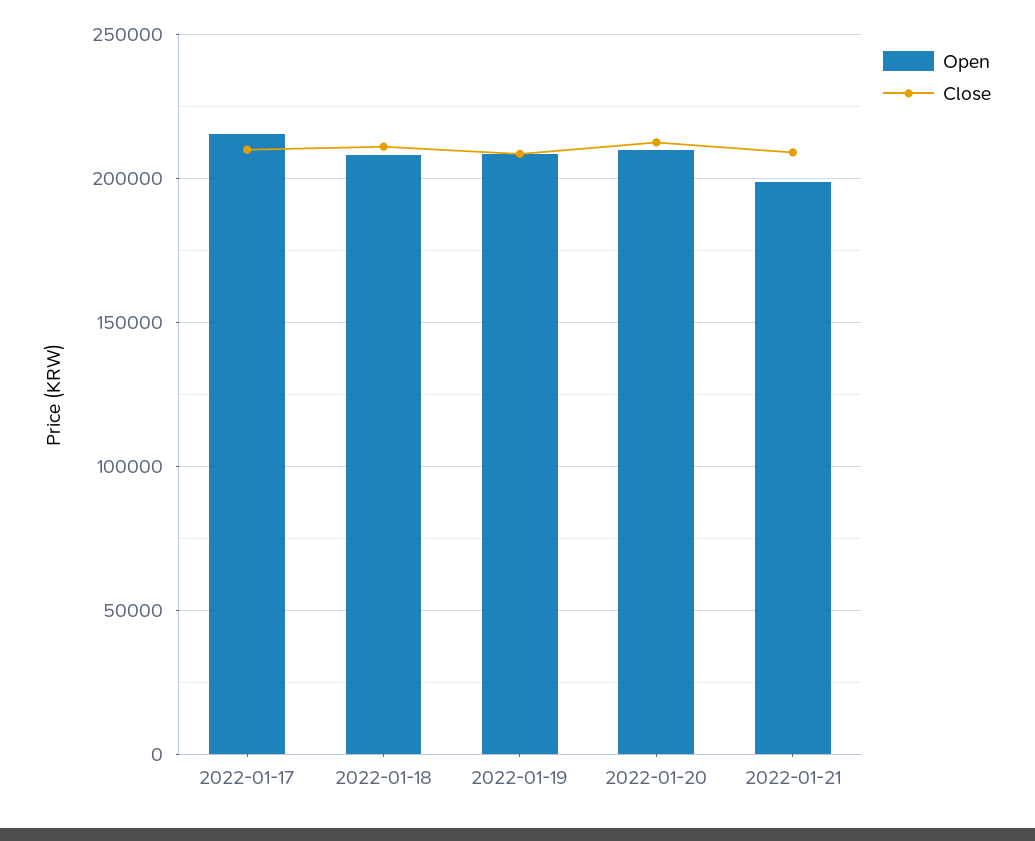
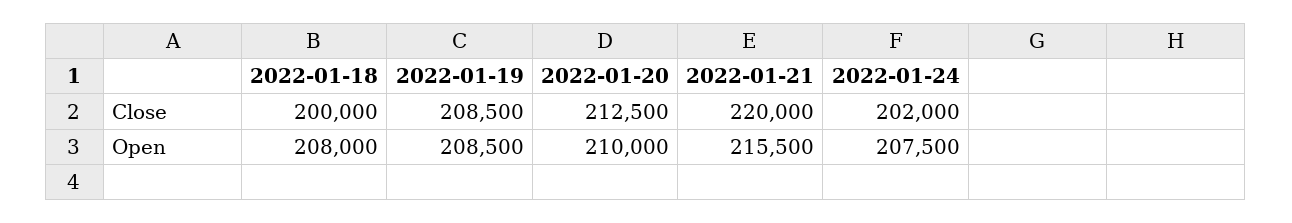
Open, 2022-01-17: 215000 -> none
Close, 2022-01-17: 210000 -> none
Close, 2022-01-18: 210000 -> 200000
Open, 2022-01-21: 200000 -> 215500
Close, 2022-01-21: 210000 -> 220000
Close, 2022-01-24: none -> 202000
Open, 2022-01-24: none -> 207500

